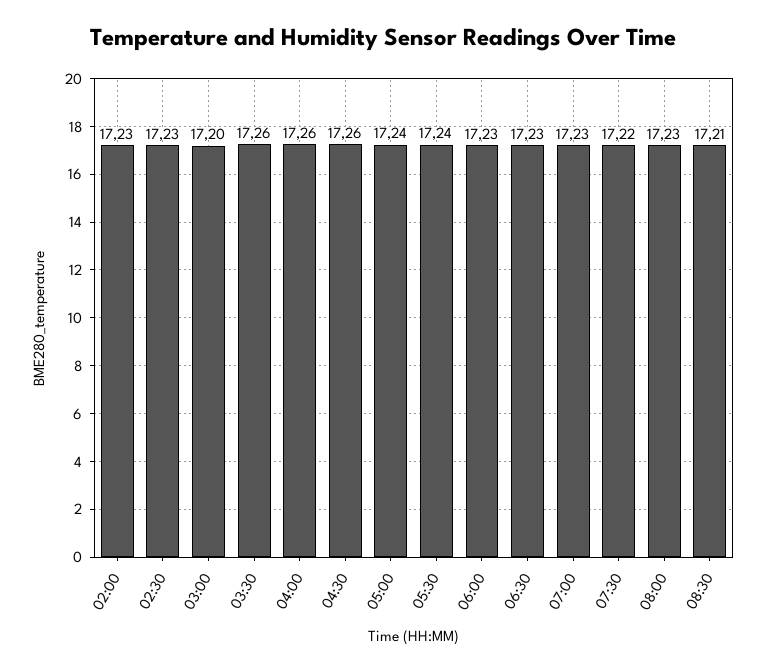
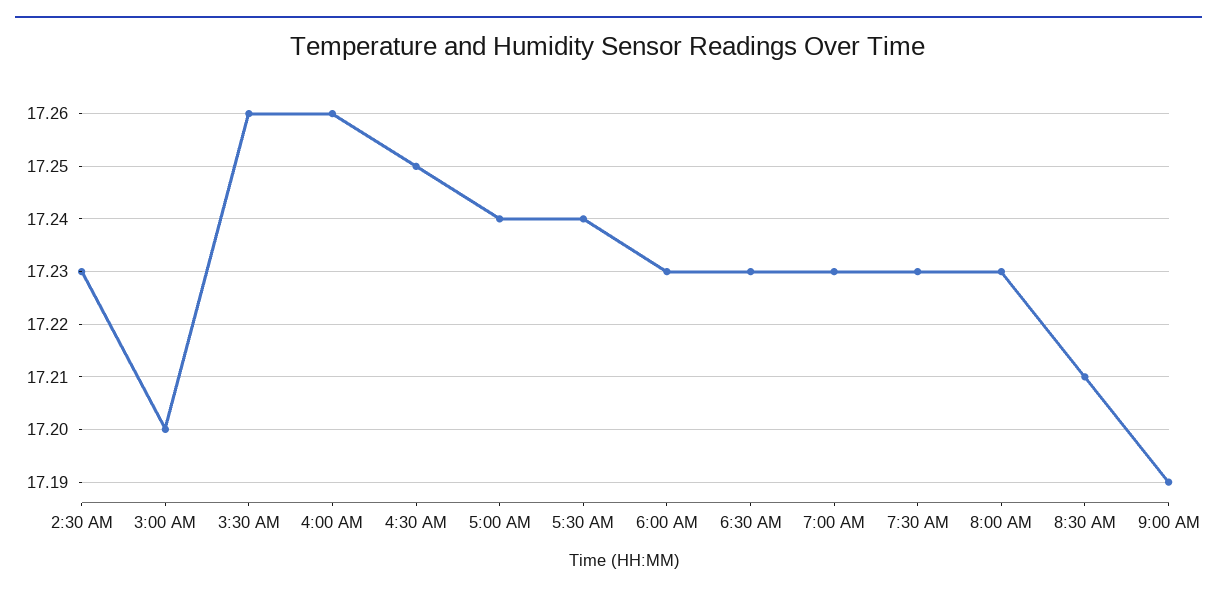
02:00: 17.23 -> none
04:30: 17.26 -> 17.25
07:30: 17.22 -> 17.23
9:00 AM: none -> 17.19

